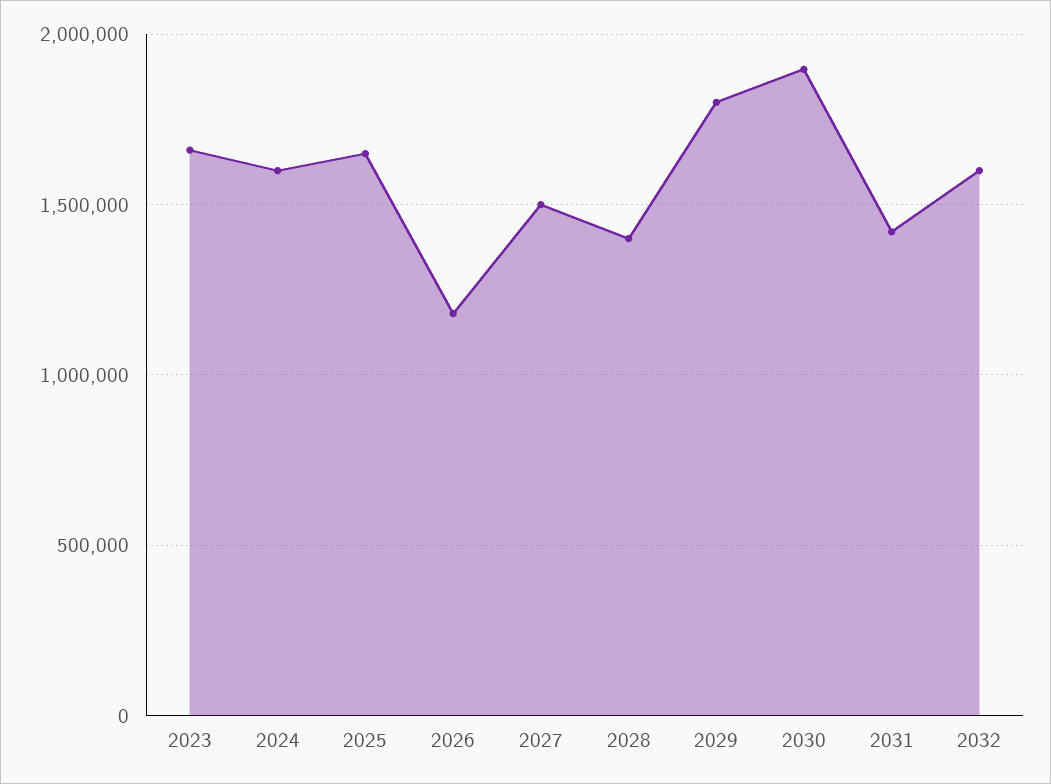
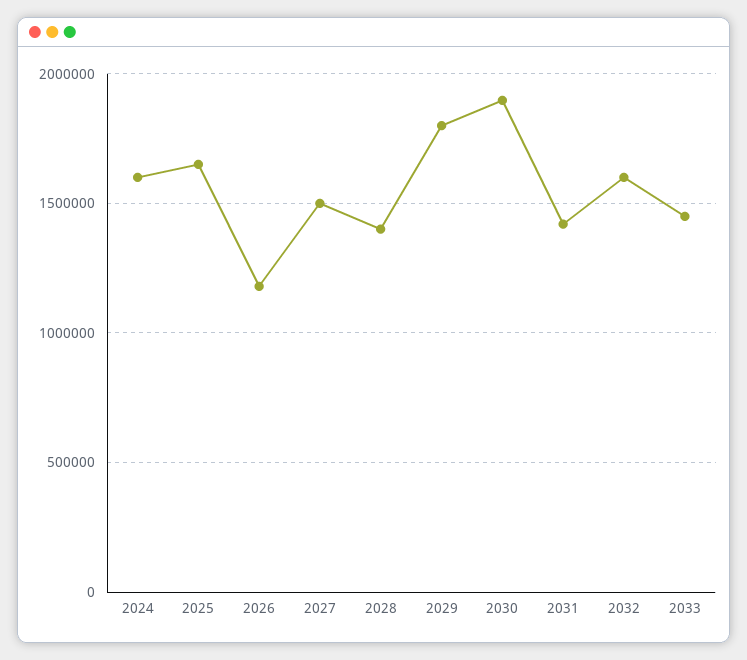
2023: 1650000 -> none
2033: none -> 1450000

